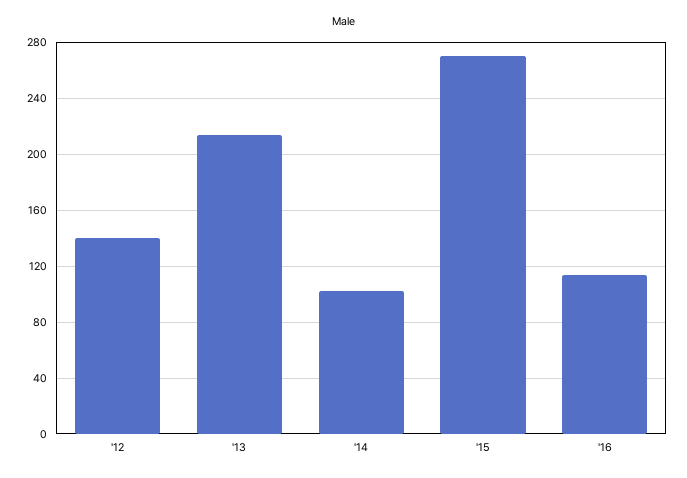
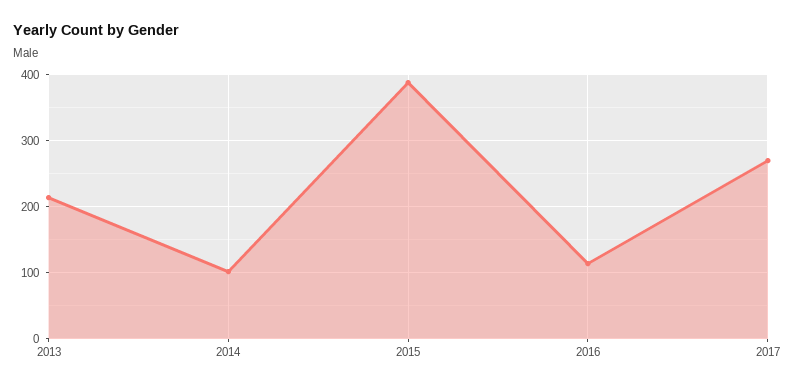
'12: 140 -> none
'15: 270 -> 390
2017: none -> 270

